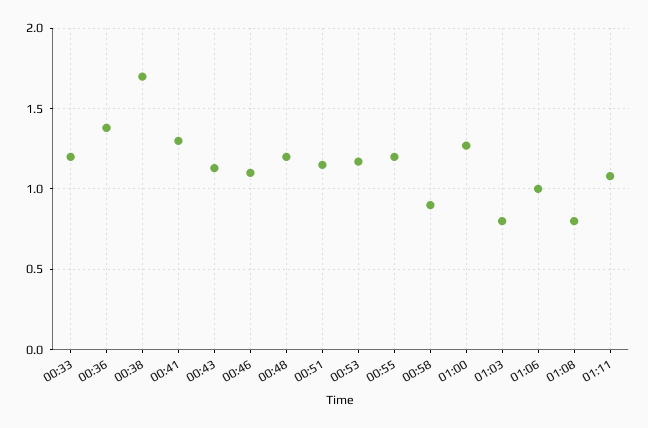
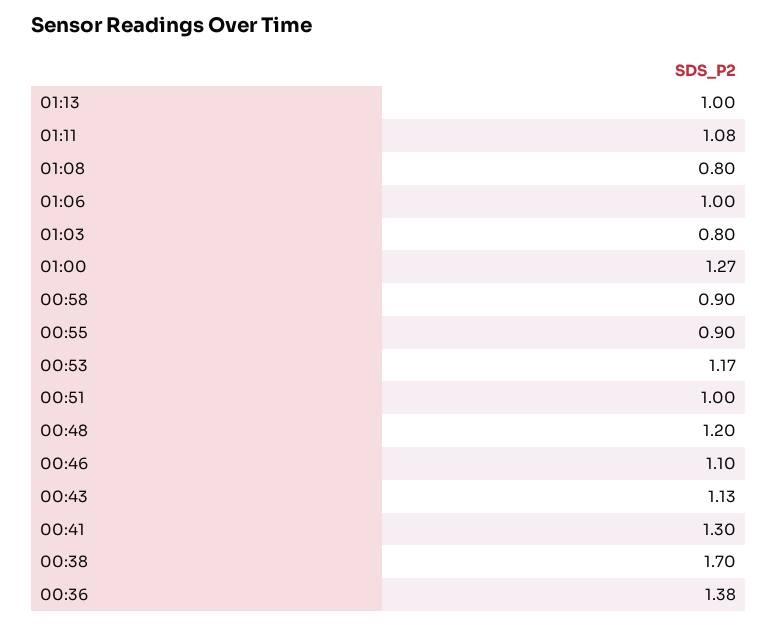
00:33: 1.2 -> none
00:51: 1.15 -> 1
00:55: 1.2 -> 0.9
01:13: none -> 1

